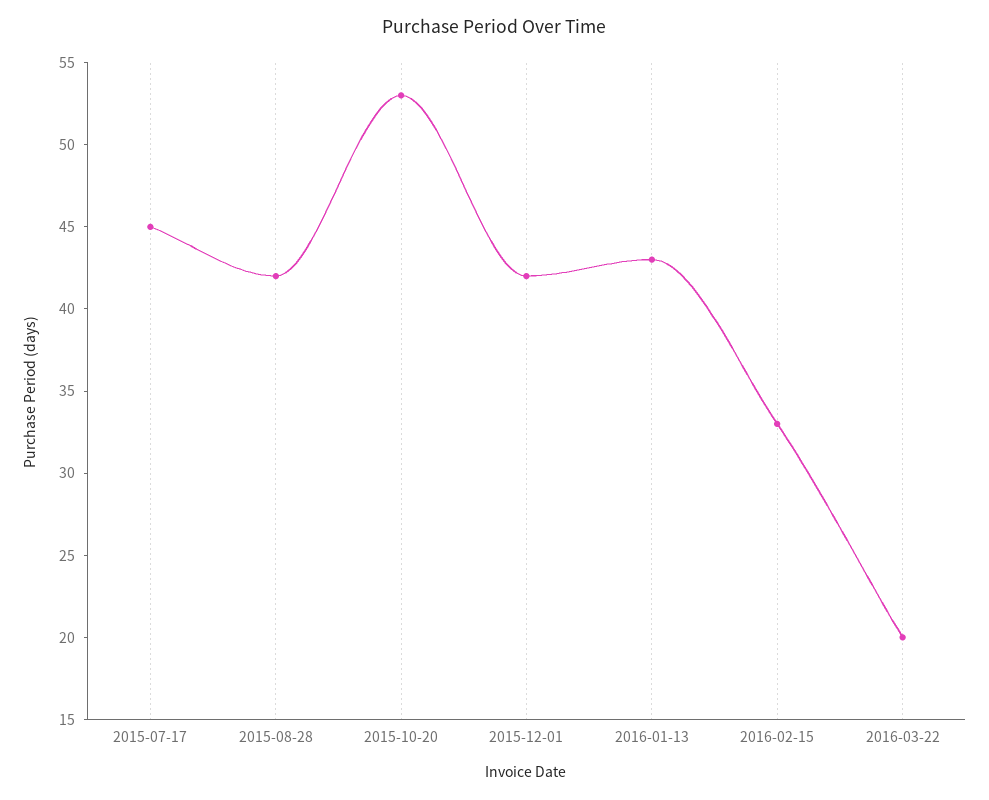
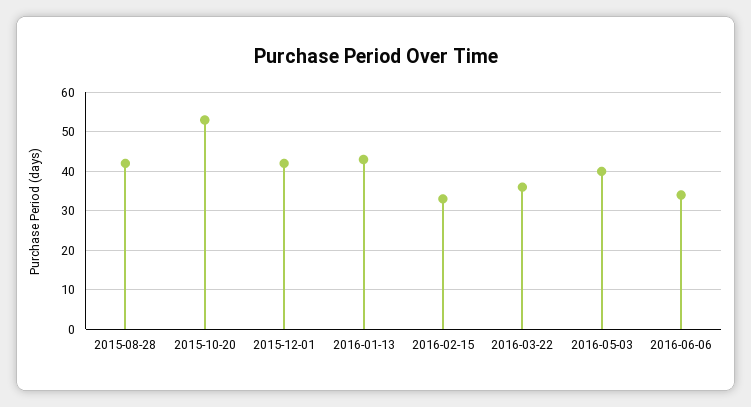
2015-07-17: 45 -> none
2016-03-22: 20 -> 35
2016-05-03: none -> 40
2016-06-06: none -> 35

